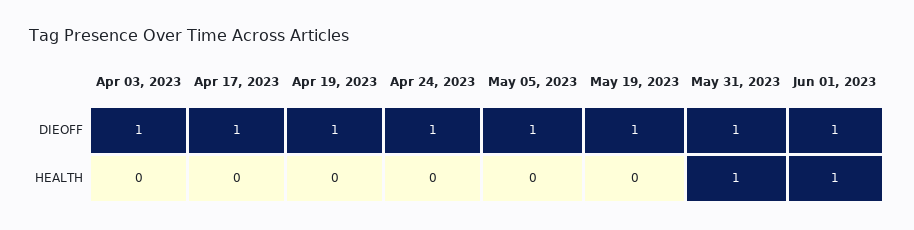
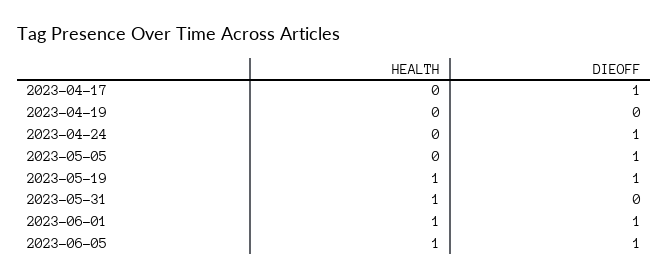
Apr 03, 2023, DIEOFF: 1 -> none
Apr 19, 2023, DIEOFF: 1 -> 0
May 31, 2023, DIEOFF: 1 -> 0
Apr 03, 2023, HEALTH: 0 -> none
May 19, 2023, HEALTH: 0 -> 1
2023-06-05, HEALTH: none -> 1
2023-06-05, DIEOFF: none -> 1

